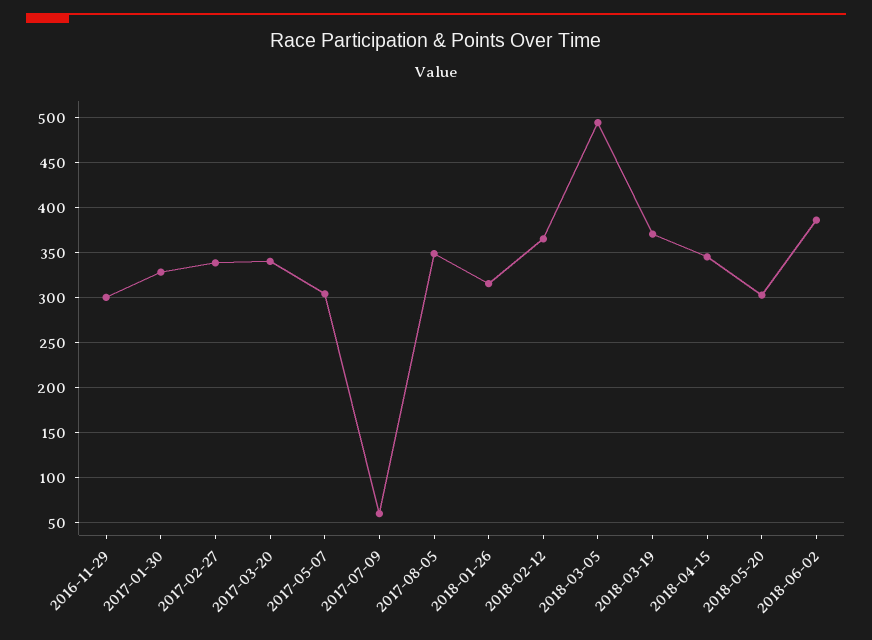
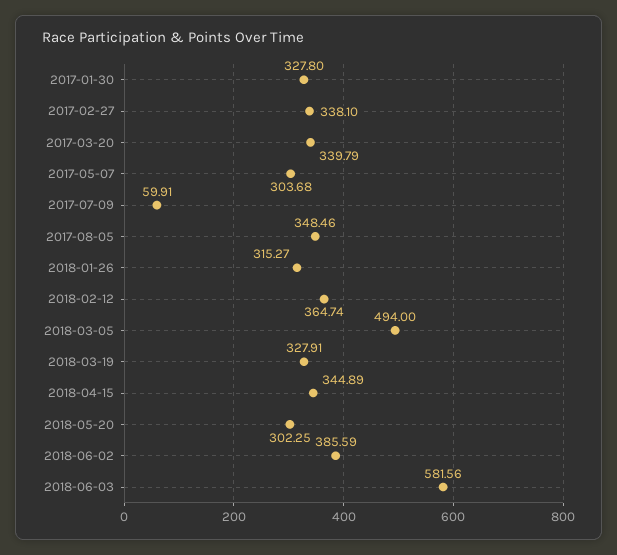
2016-11-29: 300 -> none
2018-03-19: 370 -> 327.91
2018-06-03: none -> 581.56

